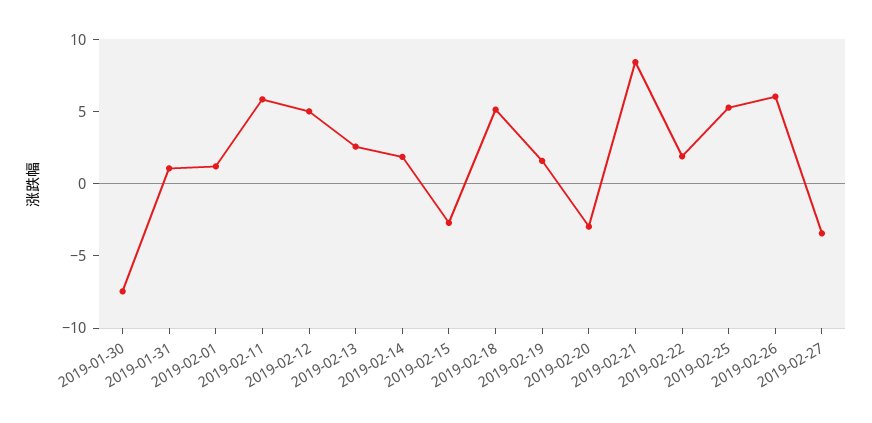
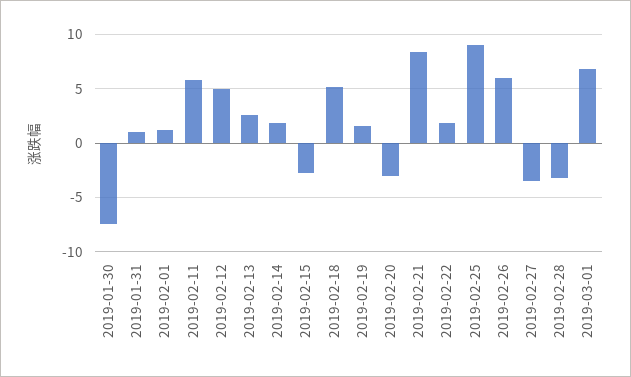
2019-02-25: 5 -> 9
2019-02-28: none -> -3
2019-03-01: none -> 7

